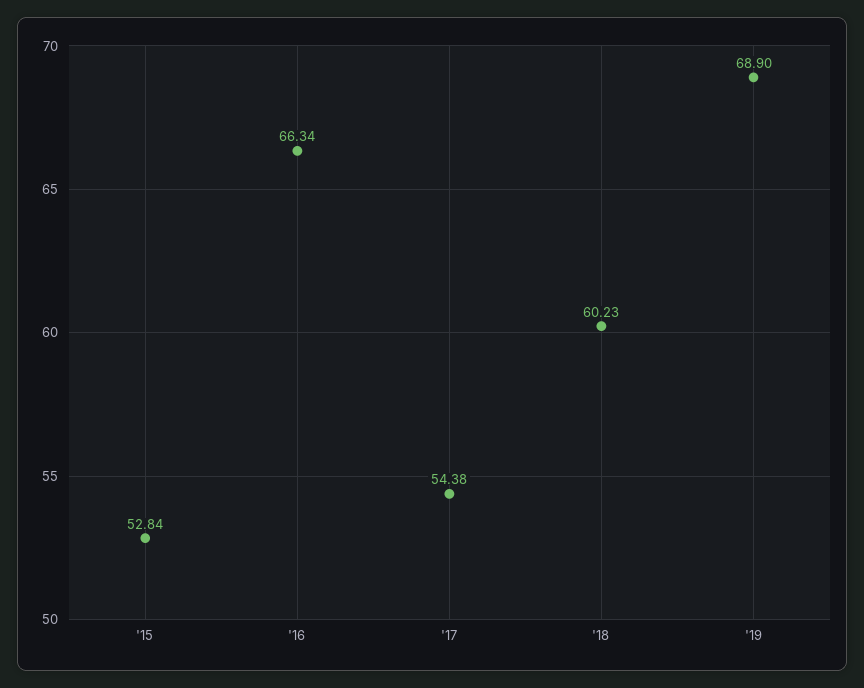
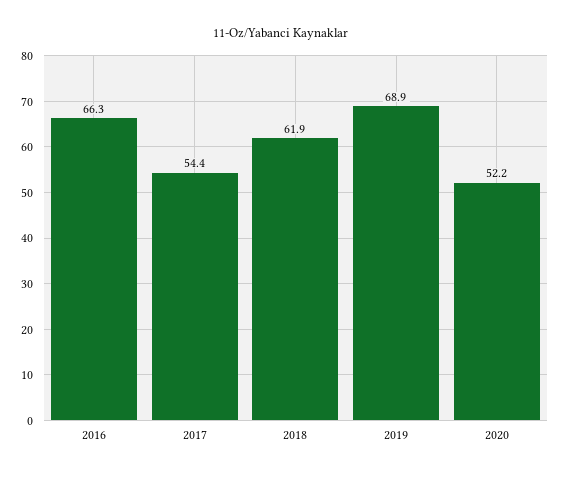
'15: 52.84 -> none
'18: 60.23 -> 61.9
2020: none -> 52.2

